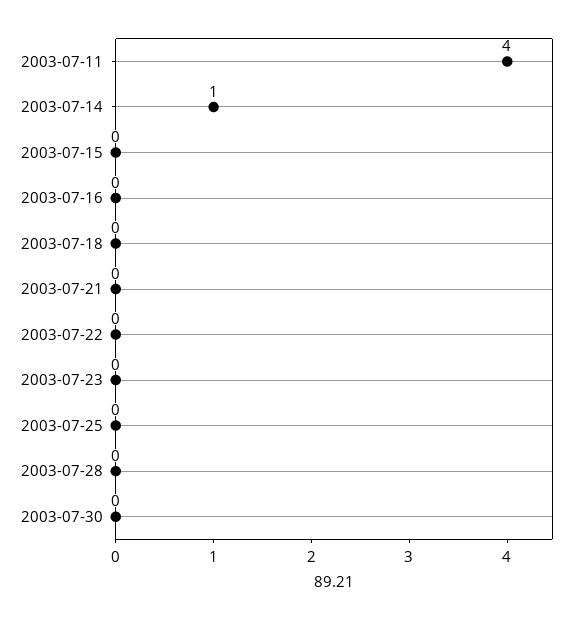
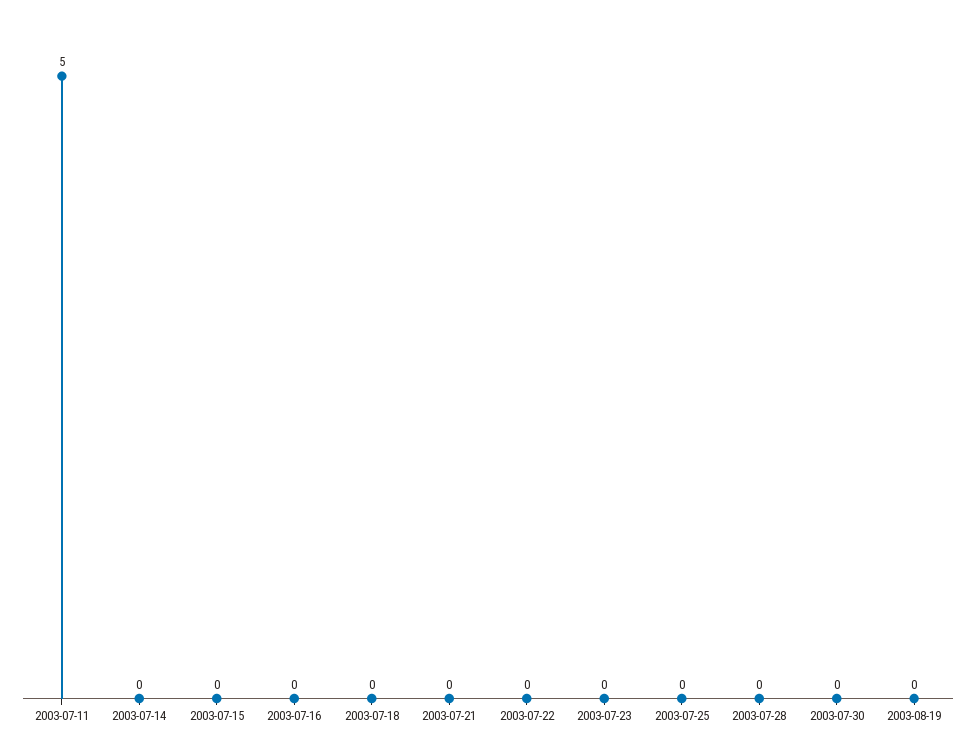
2003-07-11: 4 -> 5
2003-07-14: 1 -> 0
2003-08-19: none -> 0

